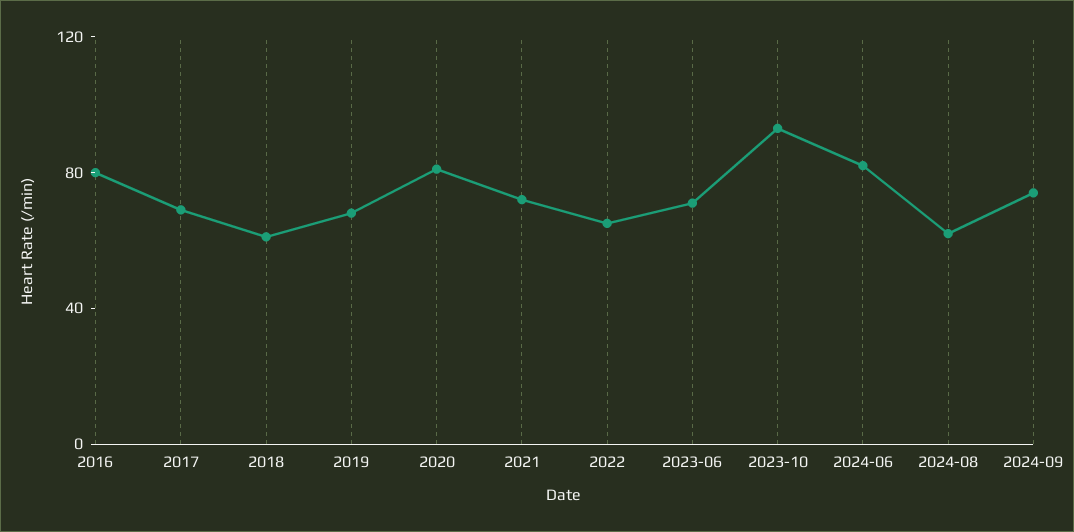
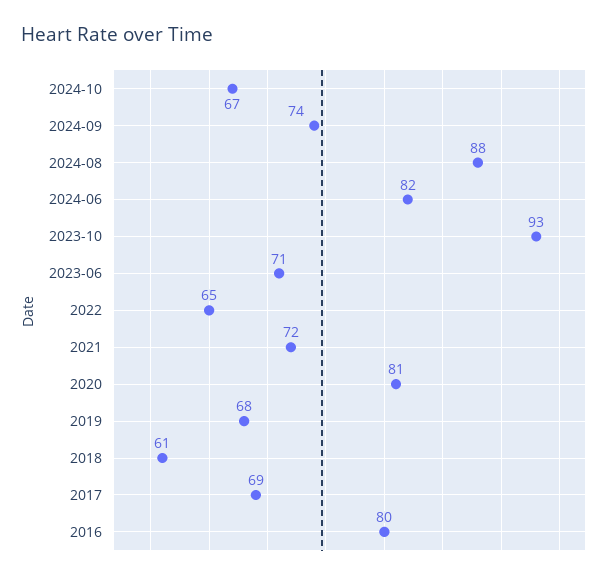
2024-08: 60 -> 88
2024-10: none -> 67

